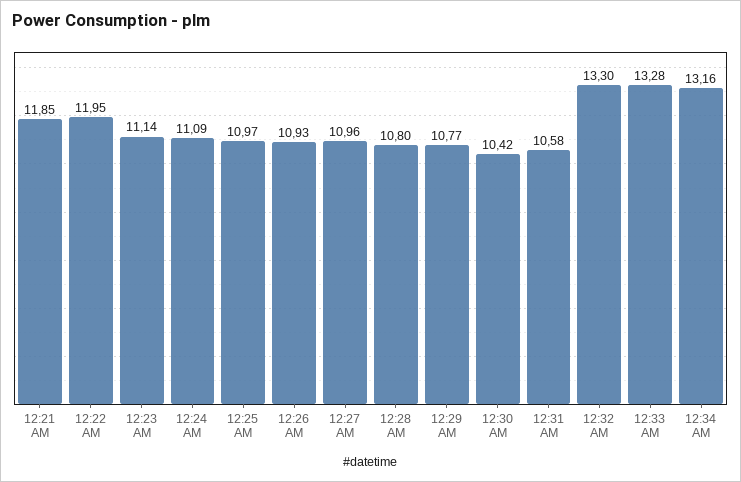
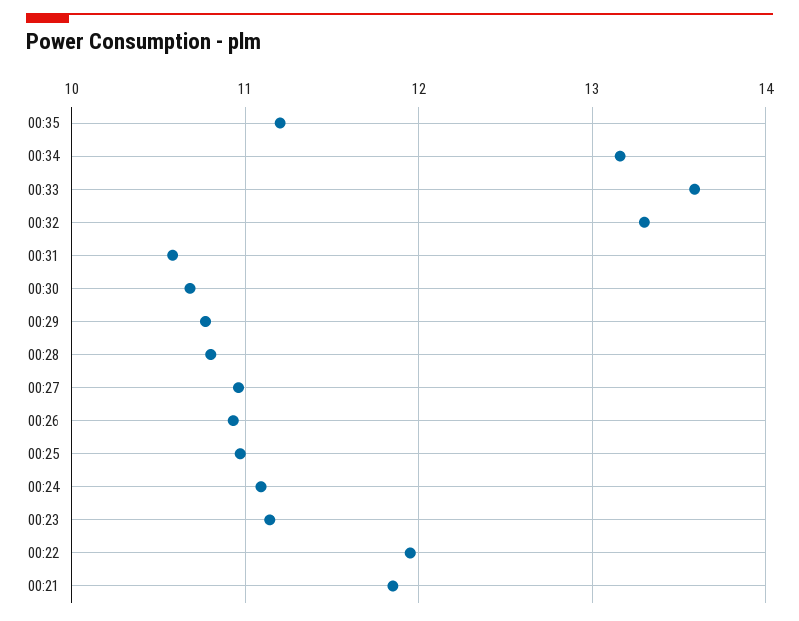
12:30 AM: 10.42 -> 10.7
12:33 AM: 13.28 -> 13.6
00:35: none -> 11.2

